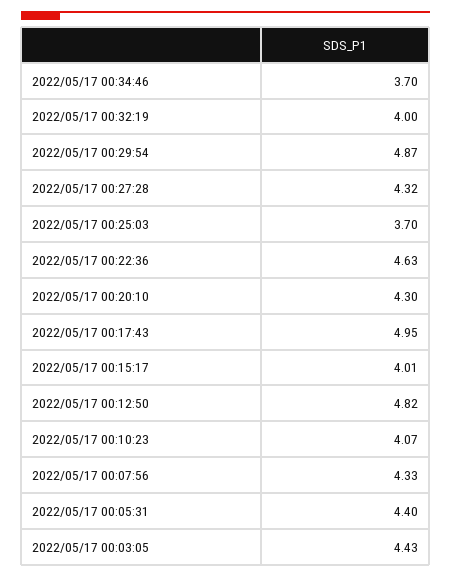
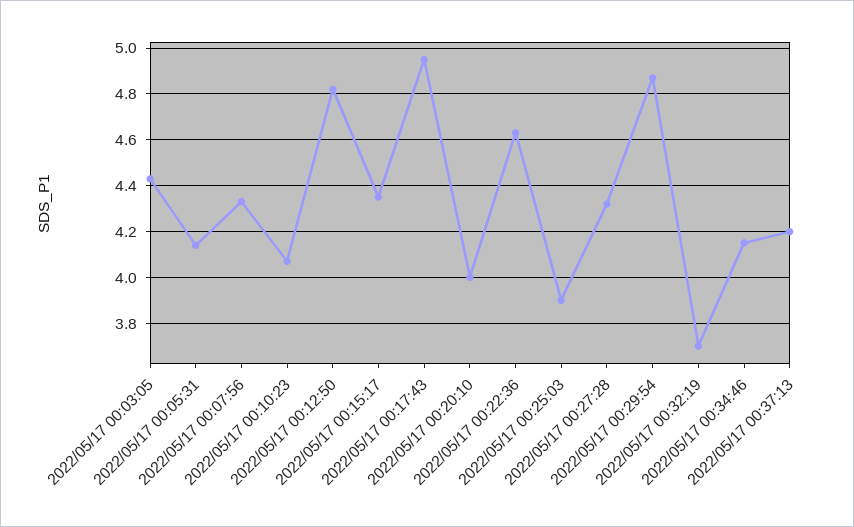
2022/05/17 00:34:46: 3.7 -> 4.15
2022/05/17 00:32:19: 4 -> 3.7
2022/05/17 00:25:03: 3.7 -> 3.9
2022/05/17 00:20:10: 4.3 -> 4
2022/05/17 00:15:17: 4.01 -> 4.35
2022/05/17 00:05:31: 4.4 -> 4.15
2022/05/17 00:37:13: none -> 4.2

